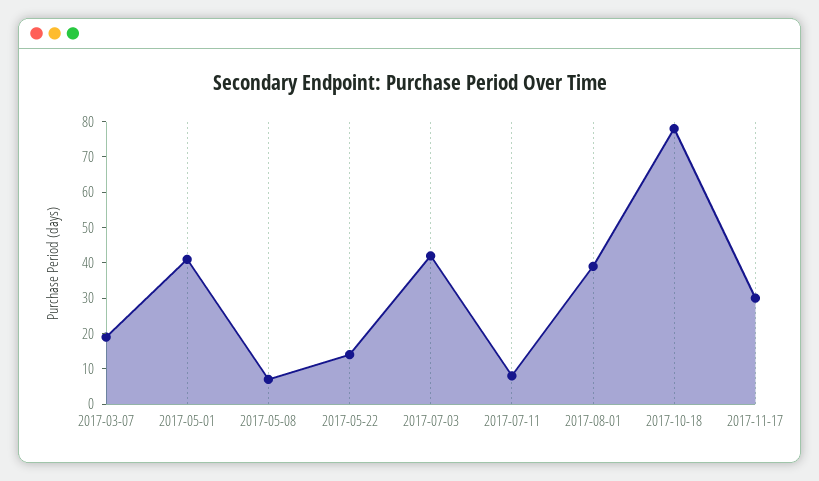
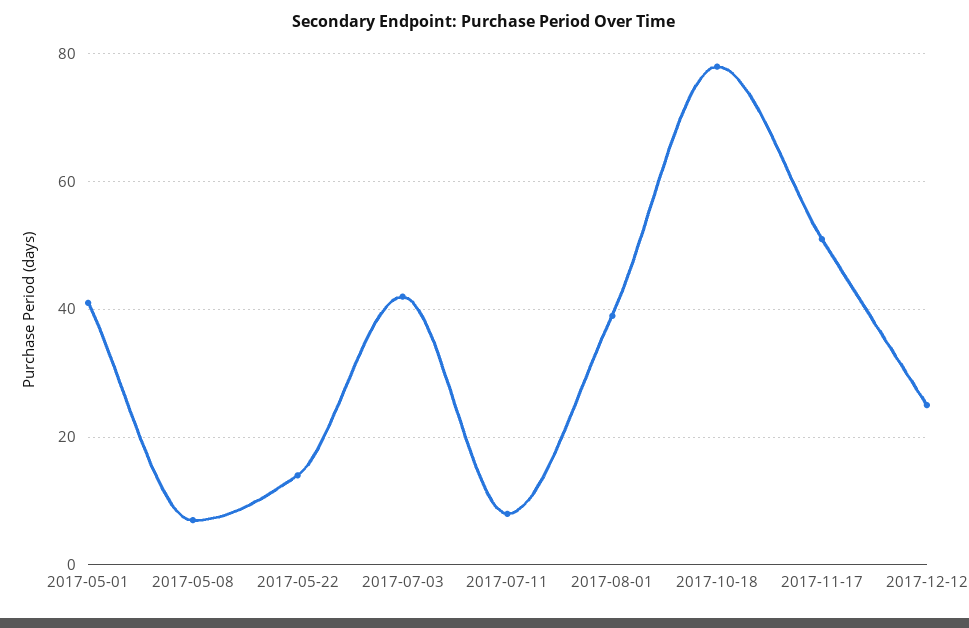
2017-03-07: 20 -> none
2017-11-17: 30 -> 50
2017-12-12: none -> 25

